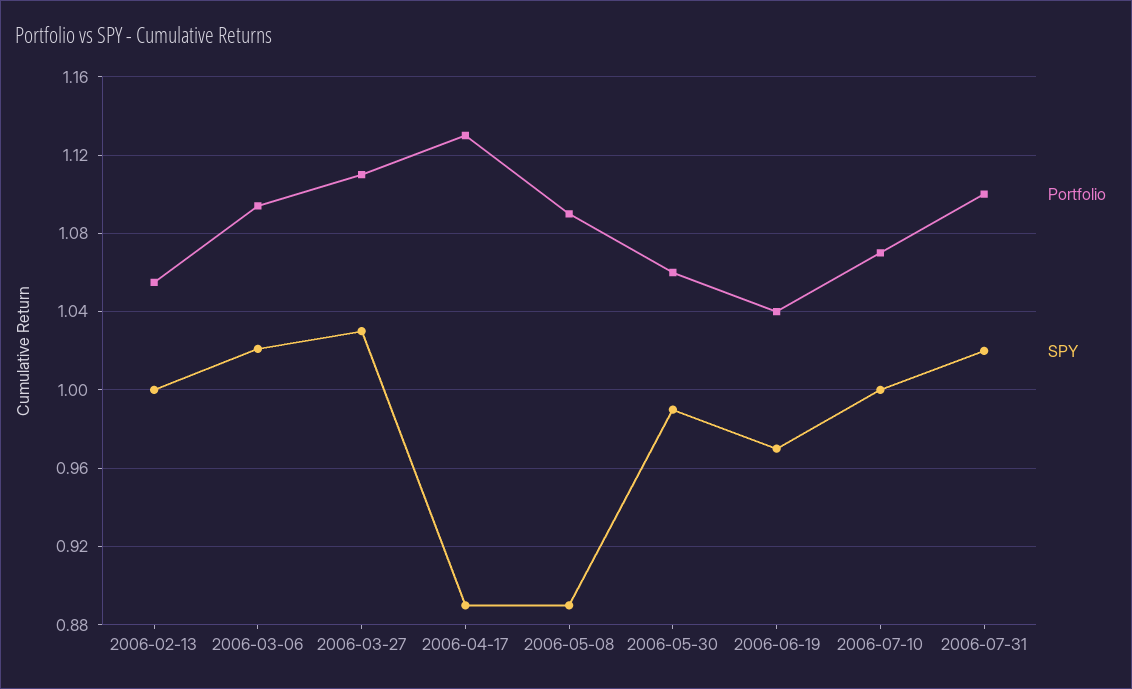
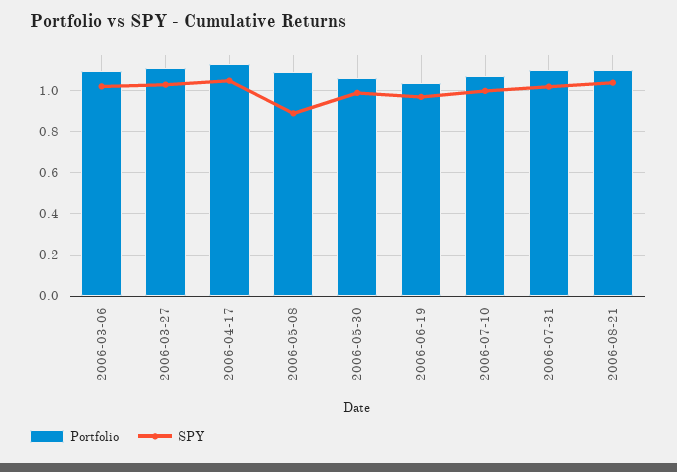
Portfolio, 2006-02-13: 1.055 -> none
SPY, 2006-02-13: 1 -> none
SPY, 2006-04-17: 0.89 -> 1.05
Portfolio, 2006-08-21: none -> 1.1
SPY, 2006-08-21: none -> 1.05

